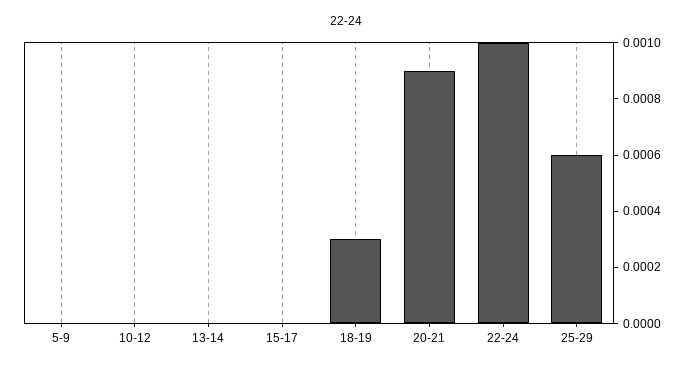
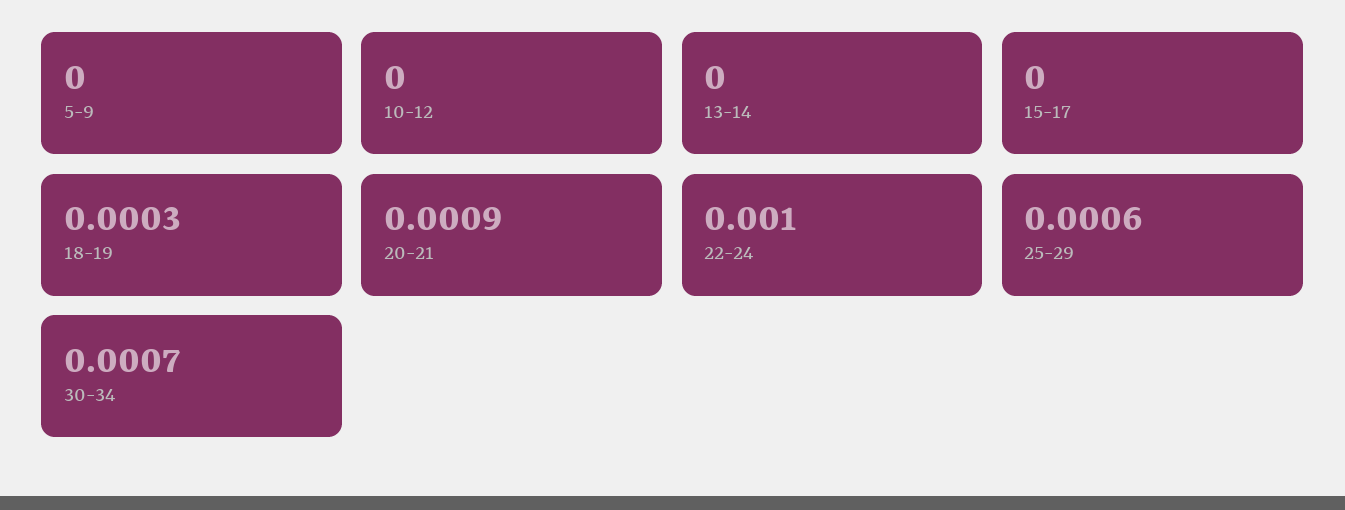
30-34: none -> 0.0007

